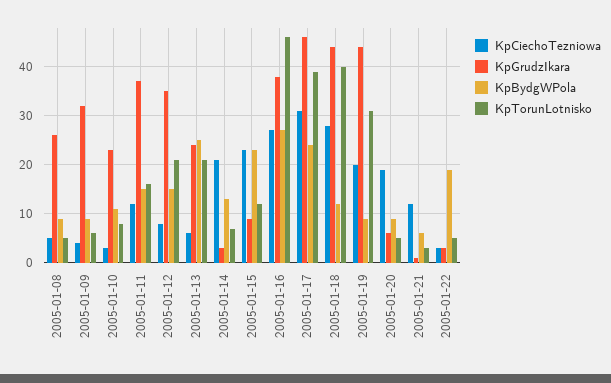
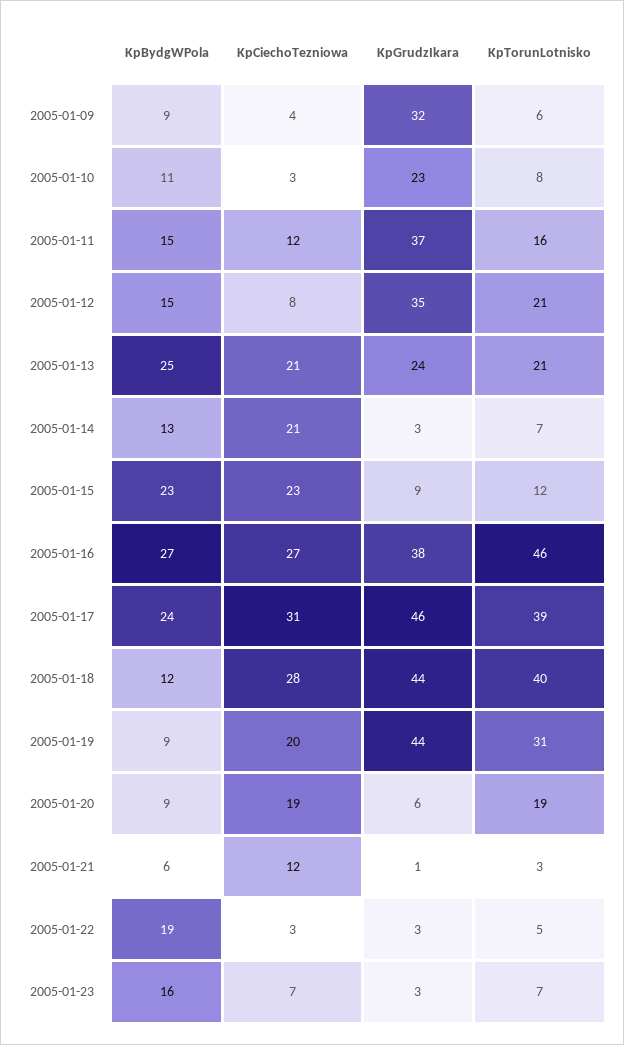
KpCiechoTezniowa, 2005-01-08: 5 -> none
KpGrudzIkara, 2005-01-08: 25 -> none
KpBydgWPola, 2005-01-08: 10 -> none
KpTorunLotnisko, 2005-01-08: 5 -> none
KpCiechoTezniowa, 2005-01-13: 5 -> 21
KpTorunLotnisko, 2005-01-20: 5 -> 19
KpBydgWPola, 2005-01-23: none -> 16
KpCiechoTezniowa, 2005-01-23: none -> 7
KpGrudzIkara, 2005-01-23: none -> 3
KpTorunLotnisko, 2005-01-23: none -> 7

